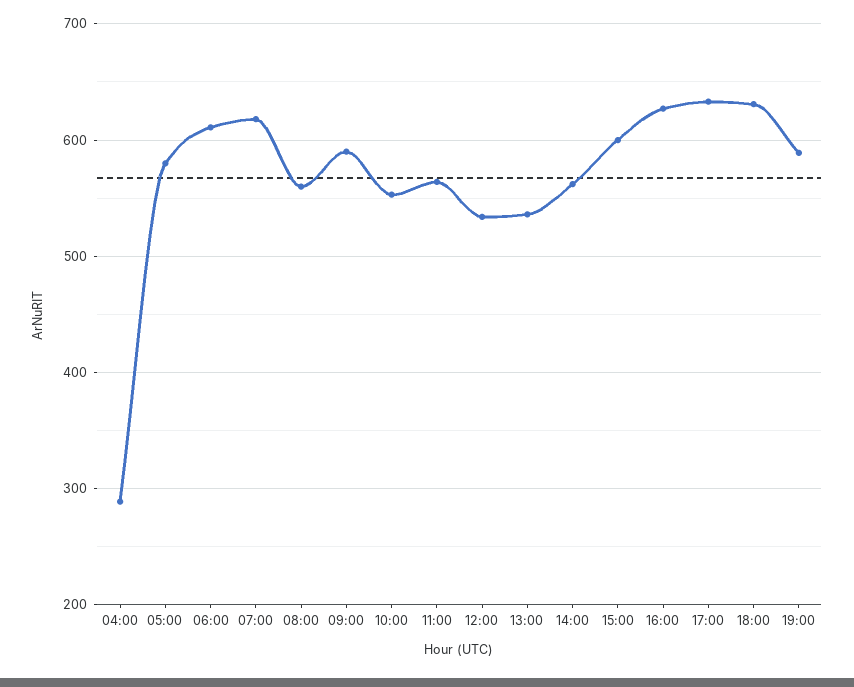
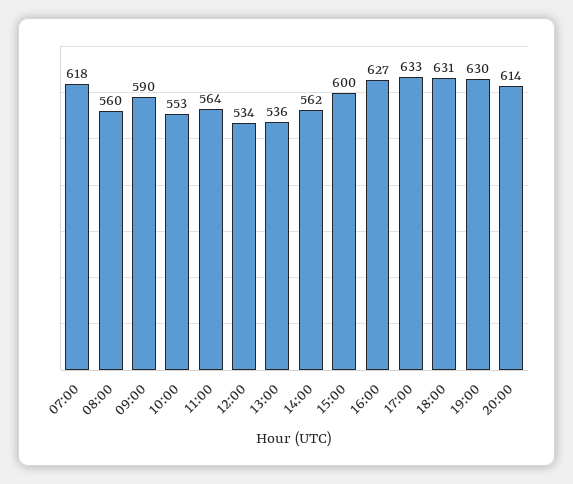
04:00: 290 -> none
05:00: 580 -> none
06:00: 610 -> none
19:00: 590 -> 630
20:00: none -> 614

